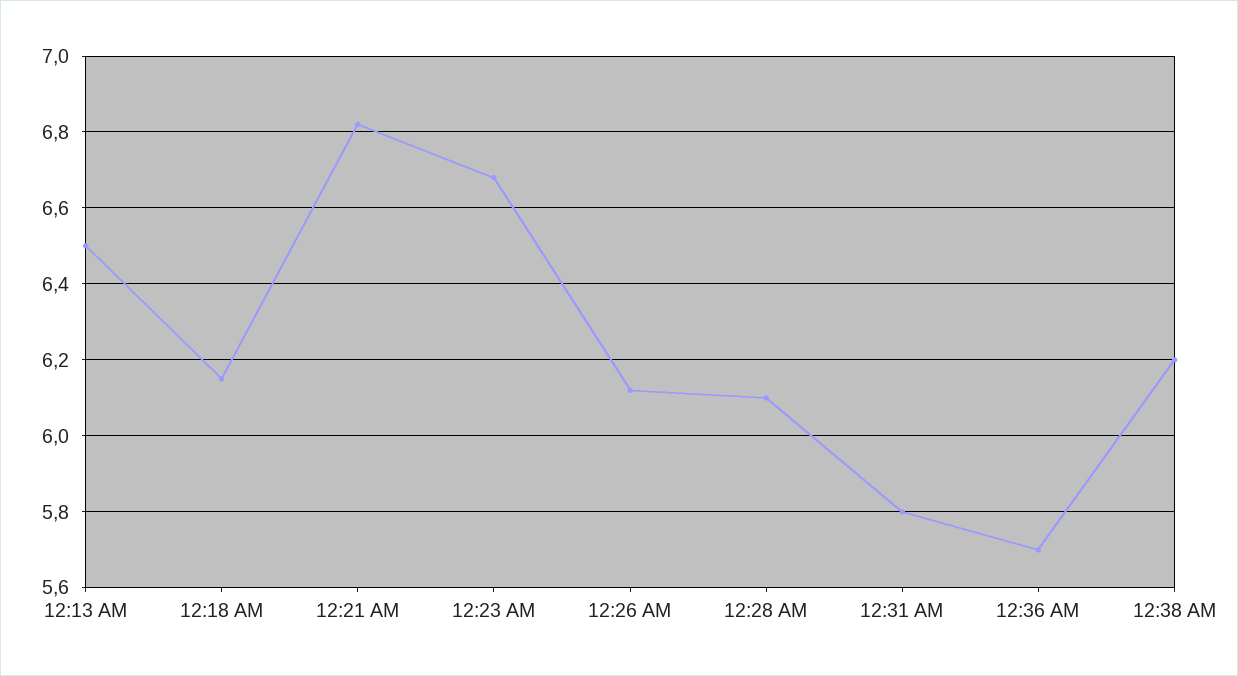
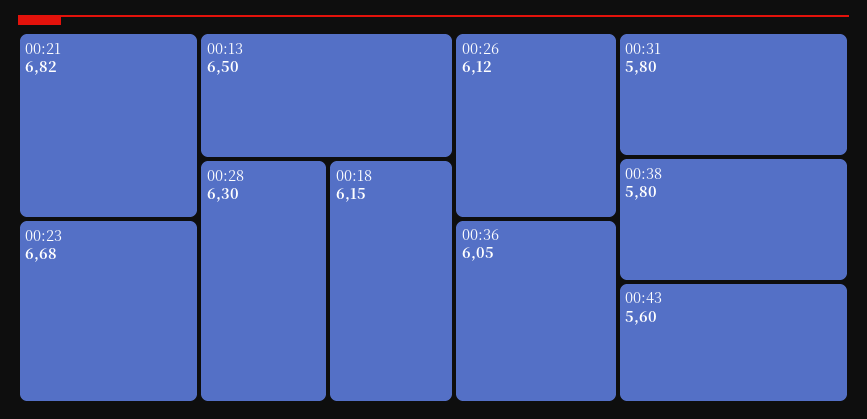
12:28 AM: 6.1 -> 6.3
12:36 AM: 5.7 -> 6.05
12:38 AM: 6.2 -> 5.8
00:43: none -> 5.6

